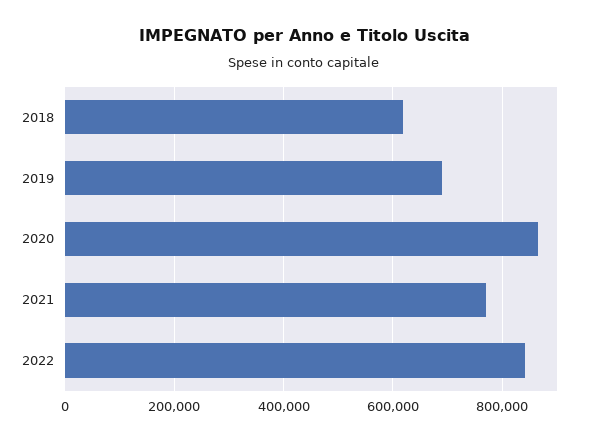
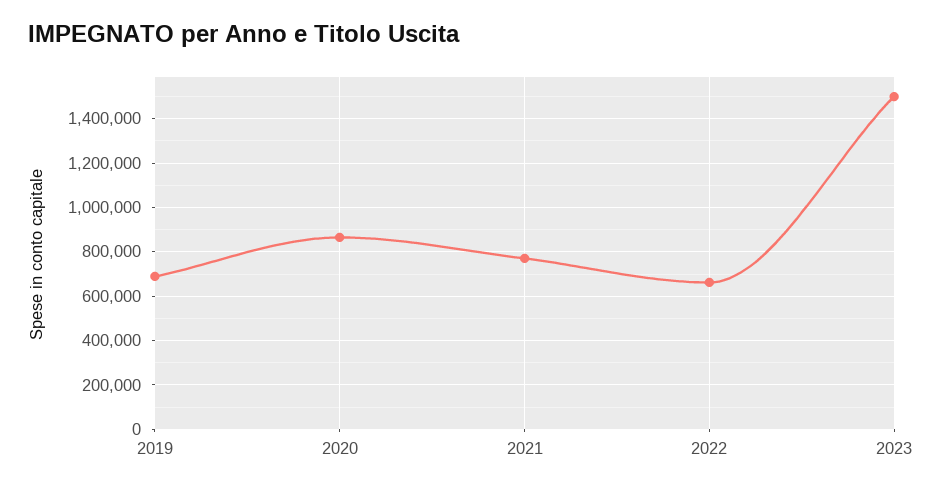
2018: 620000 -> none
2022: 840000 -> 650000
2023: none -> 1500000

